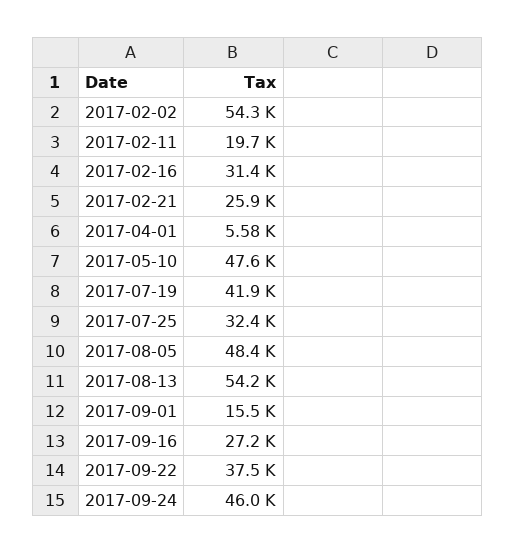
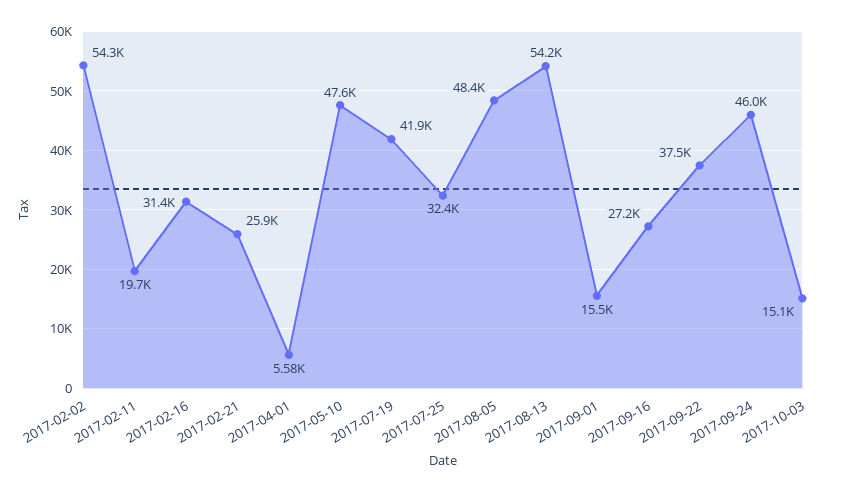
2017-10-03: none -> 15100

